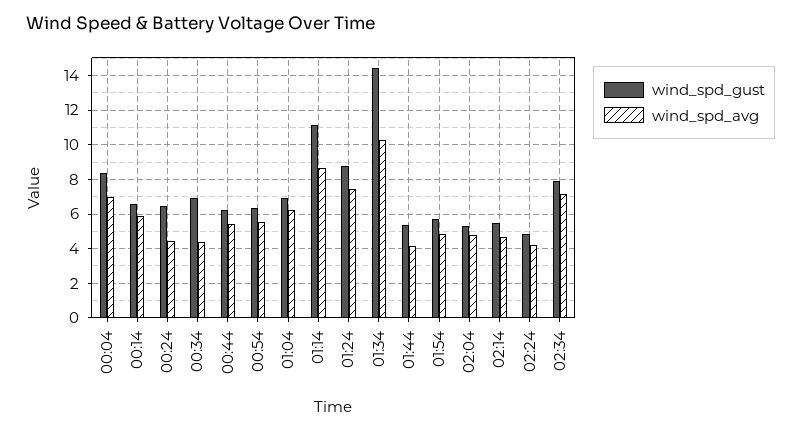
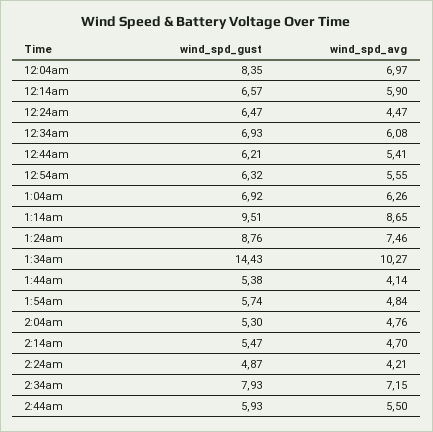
wind_spd_avg, 00:34: 4.5 -> 6.08
wind_spd_gust, 01:14: 11 -> 9.51
wind_spd_gust, 2:44am: none -> 5.93
wind_spd_avg, 2:44am: none -> 5.5

